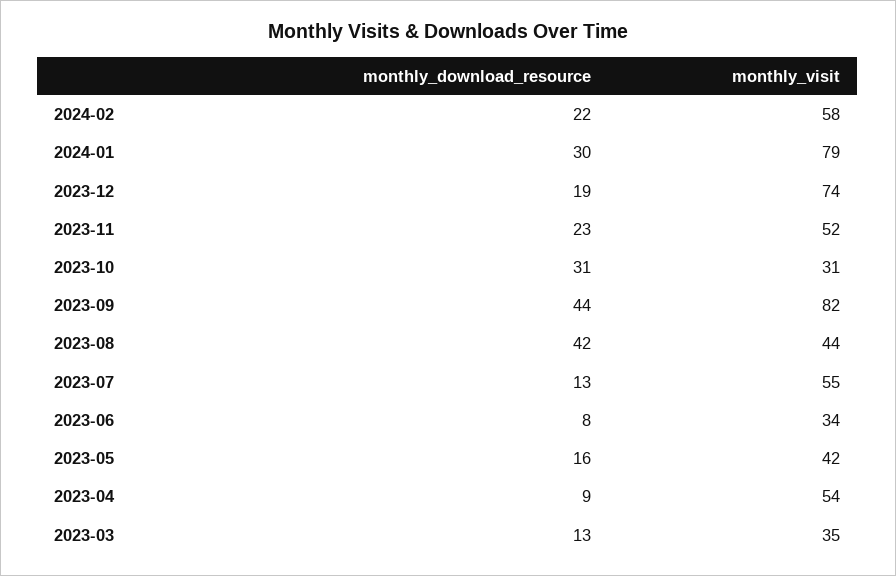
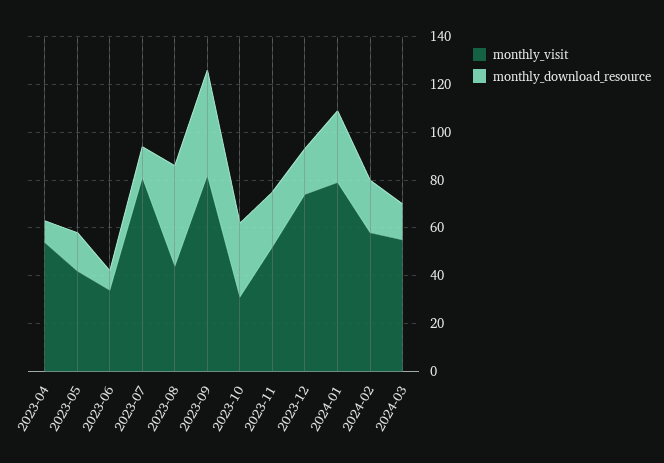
monthly_visit, 2023-07: 55 -> 80
monthly_download_resource, 2023-03: 13 -> none
monthly_visit, 2023-03: 35 -> none
monthly_visit, 2024-03: none -> 55
monthly_download_resource, 2024-03: none -> 15

